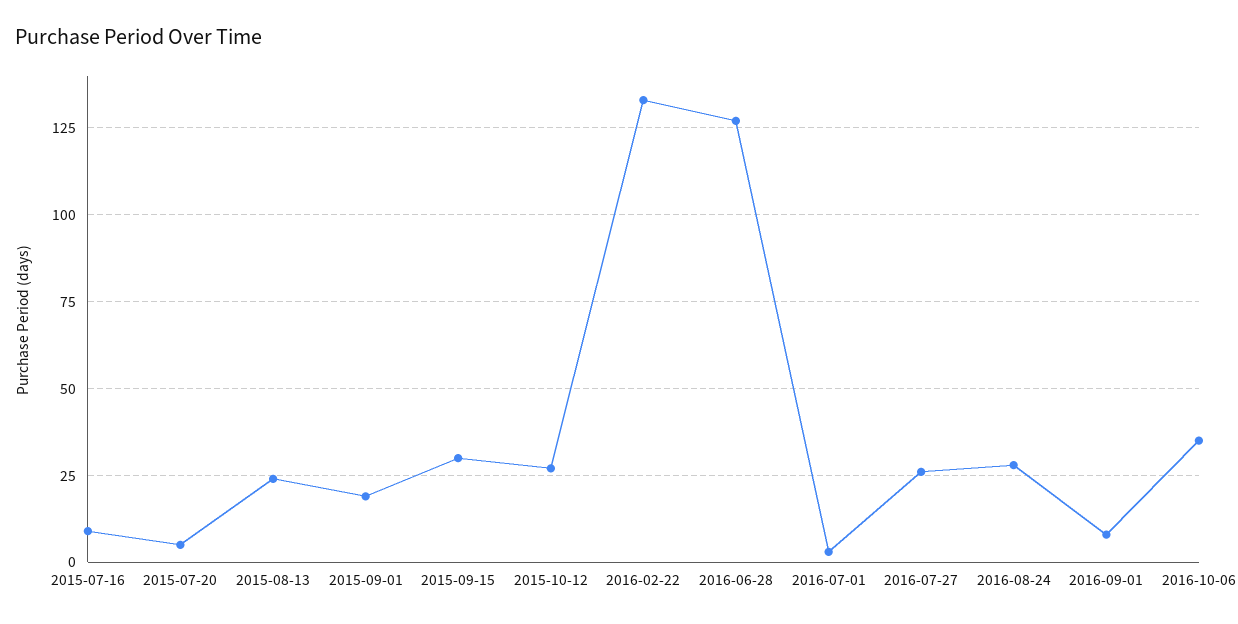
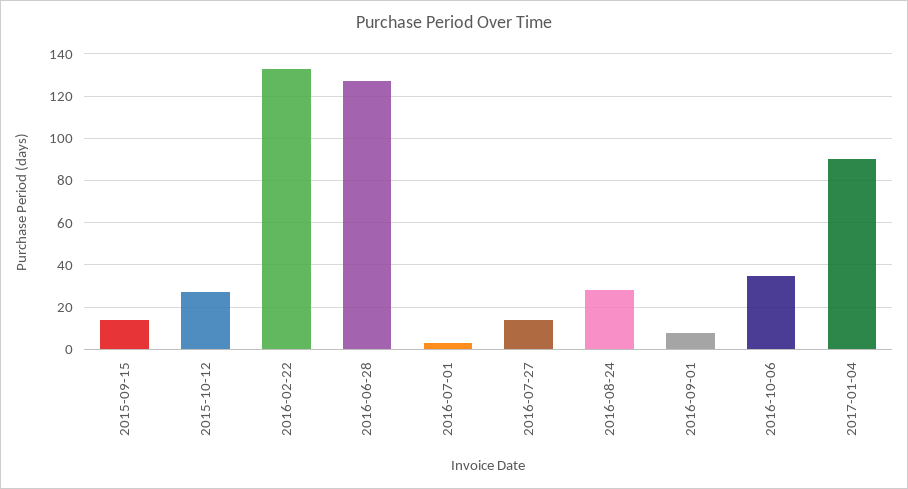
2015-07-16: 10 -> none
2015-07-20: 5 -> none
2015-08-13: 25 -> none
2015-09-01: 20 -> none
2015-09-15: 30 -> 15
2016-07-27: 25 -> 15
2017-01-04: none -> 90

